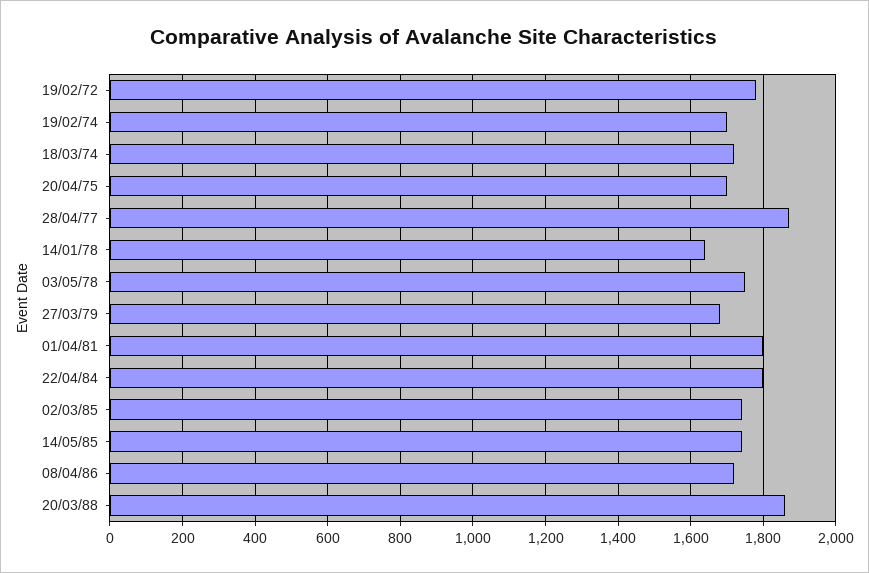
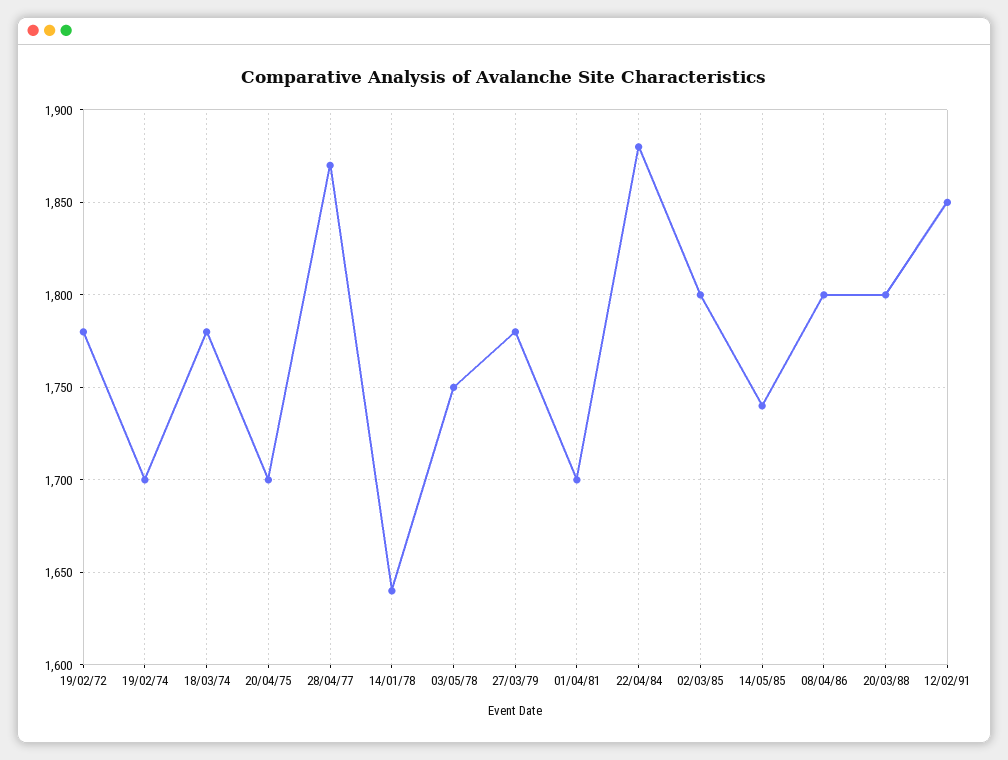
18/03/74: 1720 -> 1780
27/03/79: 1680 -> 1780
01/04/81: 1800 -> 1700
22/04/84: 1800 -> 1880
02/03/85: 1740 -> 1800
08/04/86: 1720 -> 1800
20/03/88: 1860 -> 1800
12/02/91: none -> 1850

